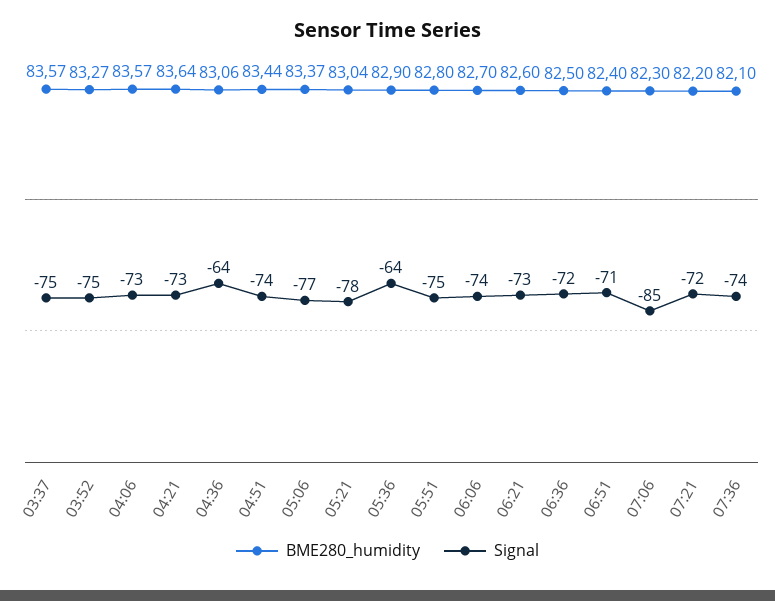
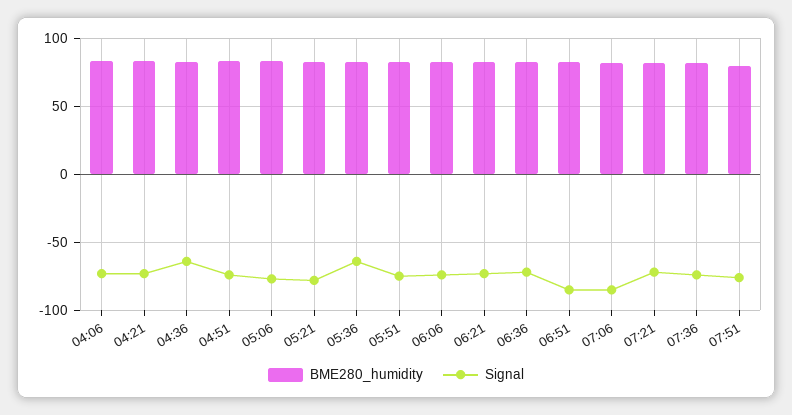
BME280_humidity, 03:37: 83.57 -> none
Signal, 03:37: -75 -> none
BME280_humidity, 03:52: 83.27 -> none
Signal, 03:52: -75 -> none
Signal, 06:51: -71 -> -85
BME280_humidity, 07:51: none -> 80
Signal, 07:51: none -> -75

